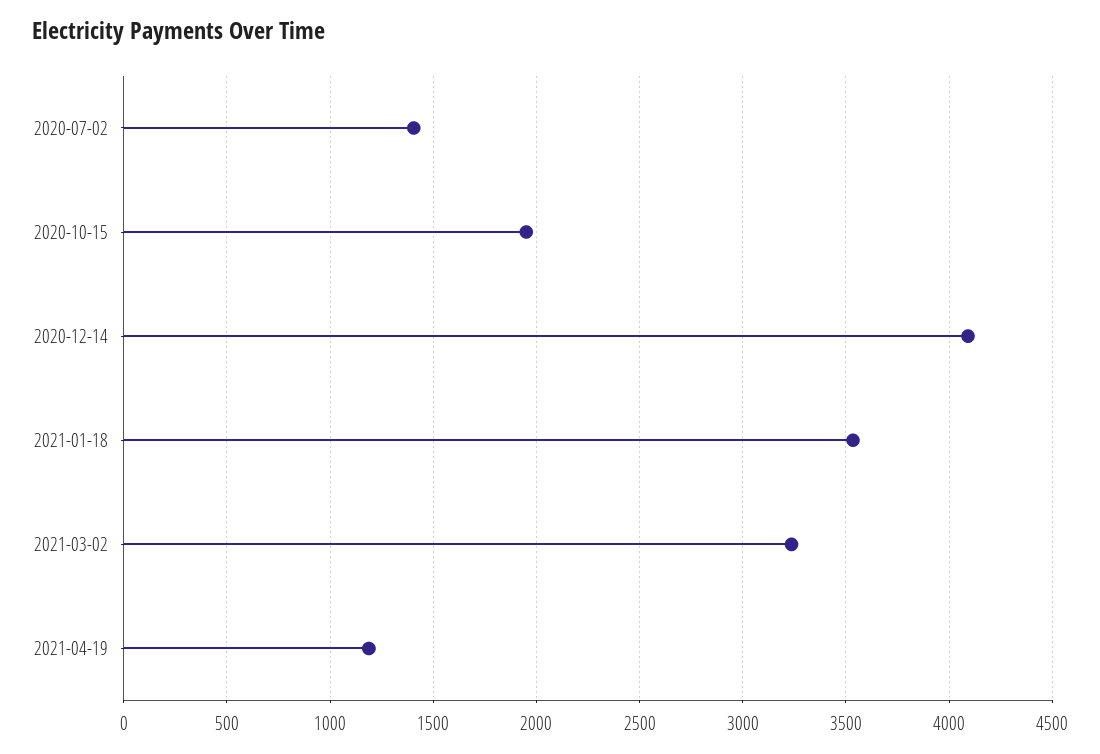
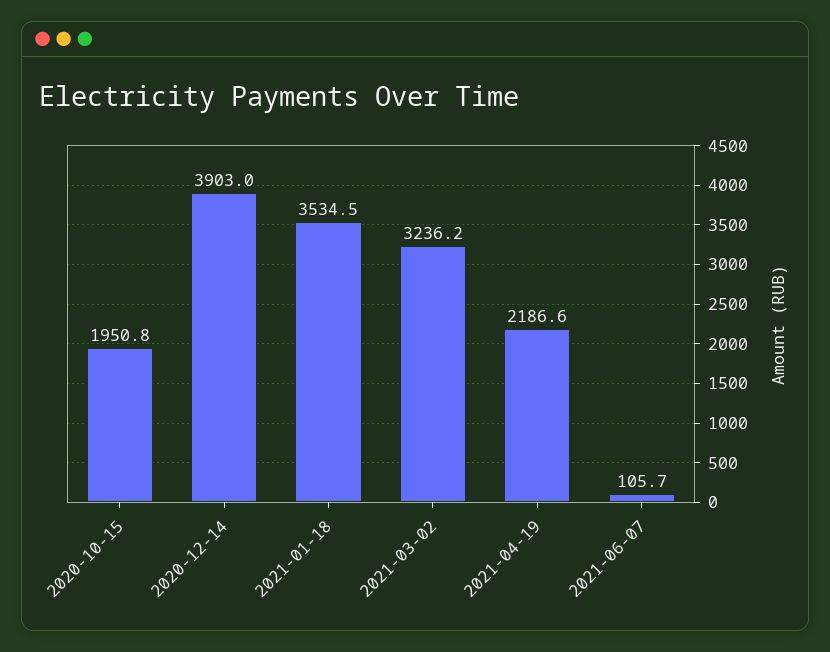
2020-07-02: 1400 -> none
2020-12-14: 4100 -> 3903
2021-04-19: 1200 -> 2186.6
2021-06-07: none -> 105.7

